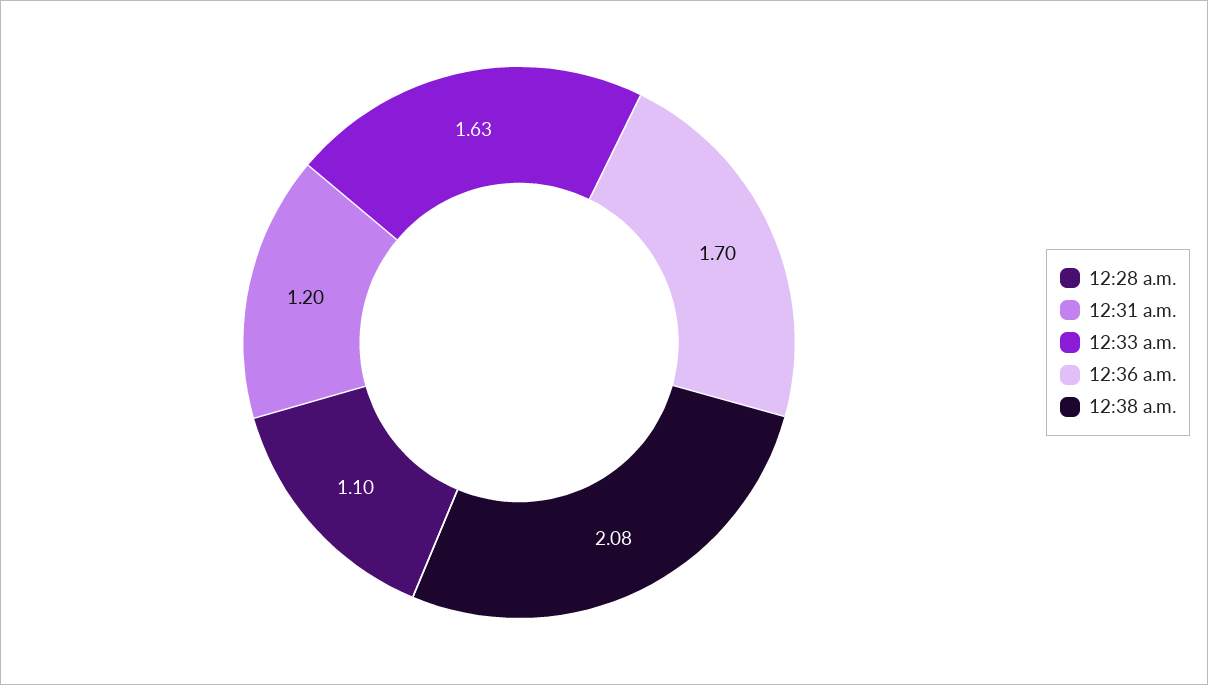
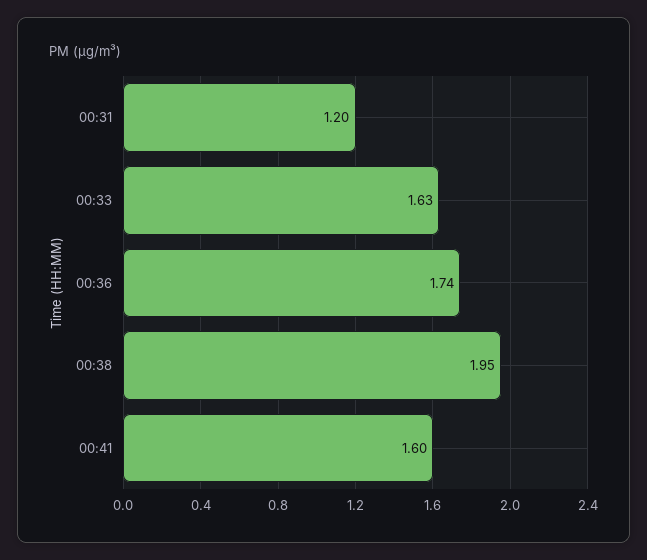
12:28 a.m.: 1.1 -> none
12:36 a.m.: 1.7 -> 1.74
12:38 a.m.: 2.08 -> 1.95
00:41: none -> 1.6

